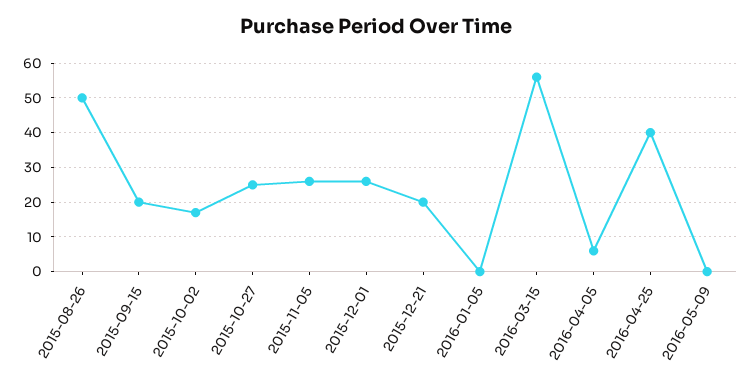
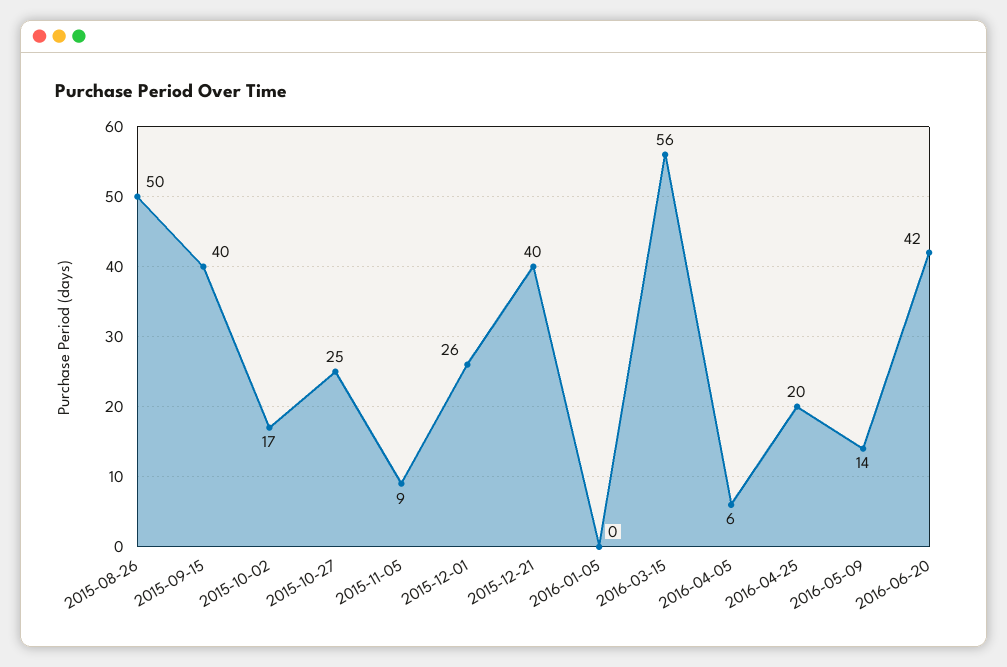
2015-09-15: 20 -> 40
2015-11-05: 25 -> 9
2015-12-21: 20 -> 40
2016-04-25: 40 -> 20
2016-05-09: 0 -> 14
2016-06-20: none -> 42

